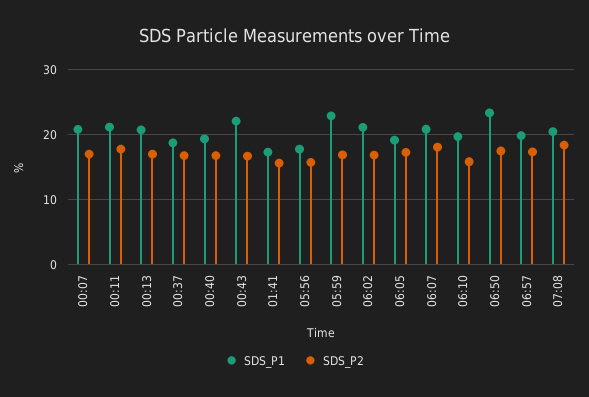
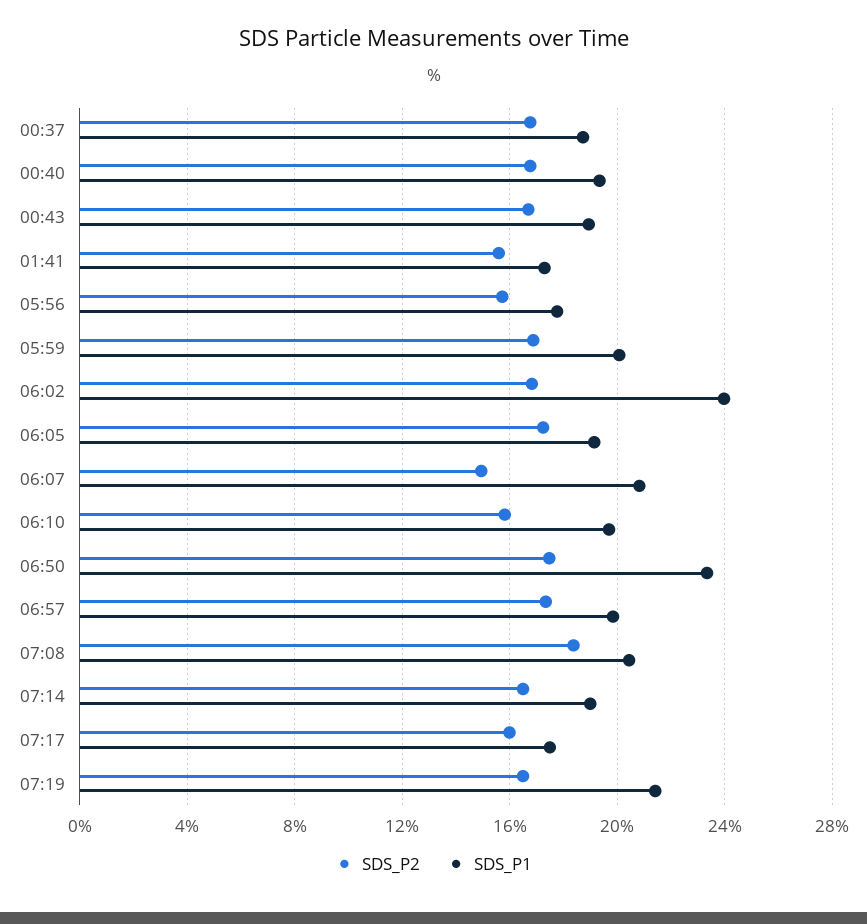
SDS_P1, 00:07: 21 -> none
SDS_P2, 00:07: 17 -> none
SDS_P1, 00:11: 21 -> none
SDS_P2, 00:11: 18 -> none
SDS_P1, 00:13: 21 -> none
SDS_P2, 00:13: 17 -> none
SDS_P1, 00:43: 22 -> 19
SDS_P1, 05:59: 23 -> 20
SDS_P1, 06:02: 21 -> 24
SDS_P2, 06:07: 18 -> 15
SDS_P2, 07:14: none -> 16.5
SDS_P1, 07:14: none -> 19
SDS_P2, 07:17: none -> 16
SDS_P1, 07:17: none -> 17.5
SDS_P2, 07:19: none -> 16.5
SDS_P1, 07:19: none -> 21.5

